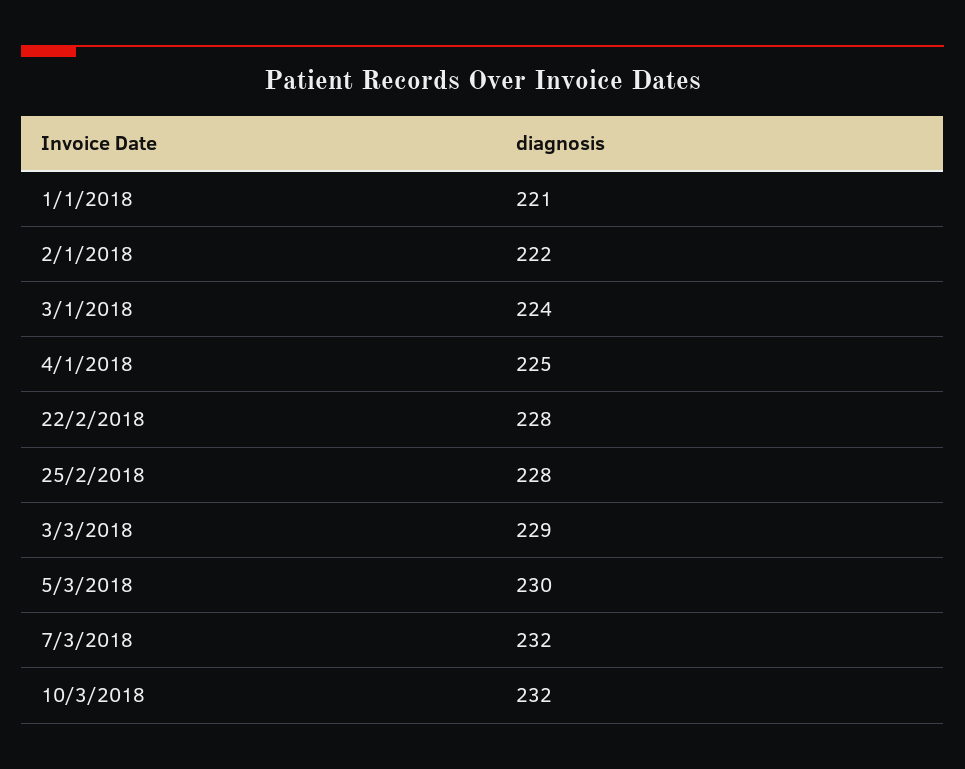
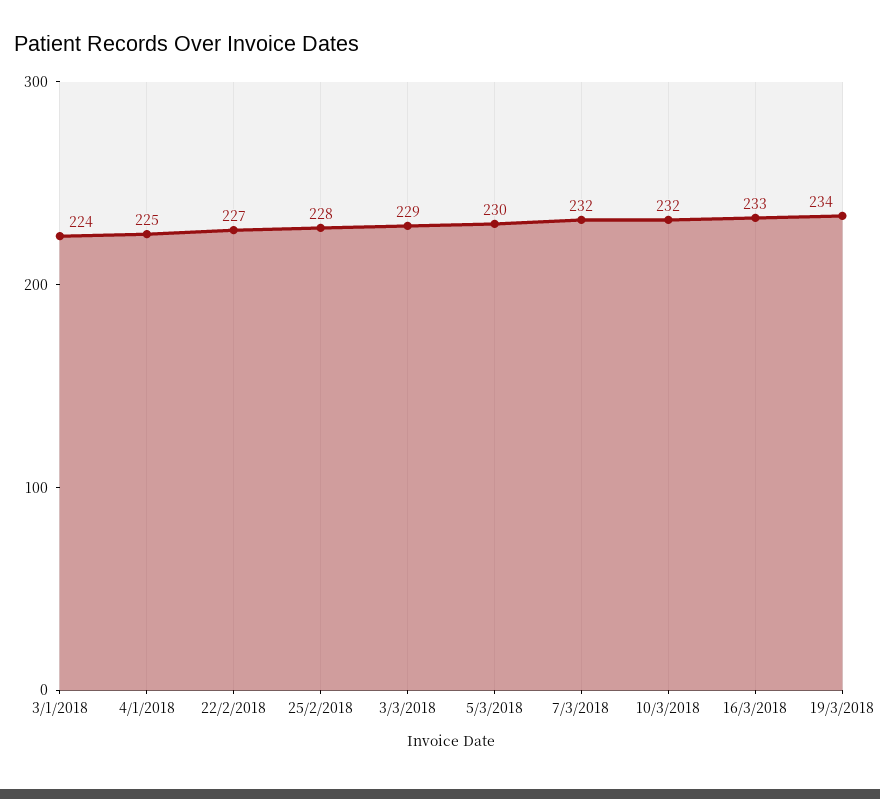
1/1/2018: 221 -> none
2/1/2018: 222 -> none
22/2/2018: 228 -> 227
16/3/2018: none -> 233
19/3/2018: none -> 234

